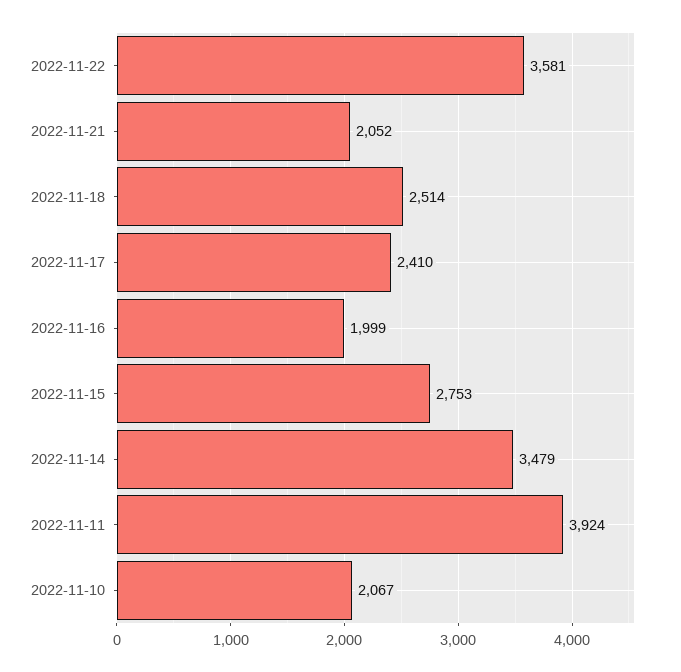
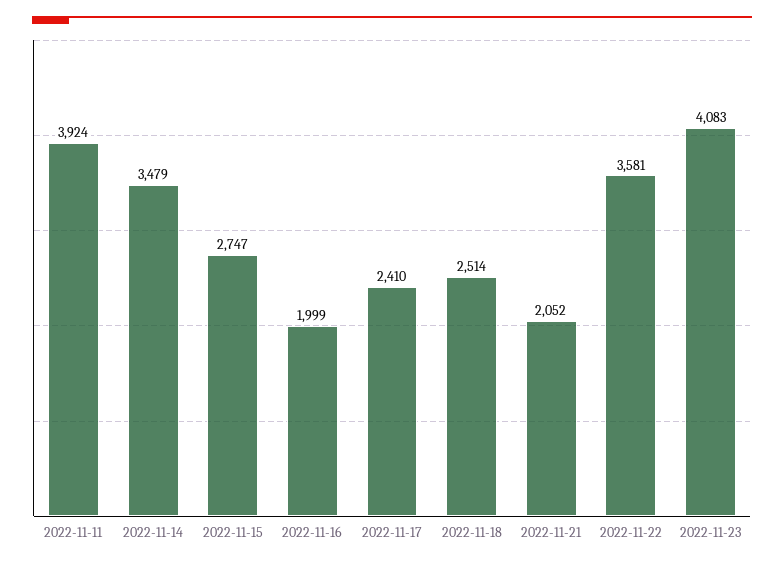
2022-11-15: 2753 -> 2747
2022-11-10: 2067 -> none
2022-11-23: none -> 4083

